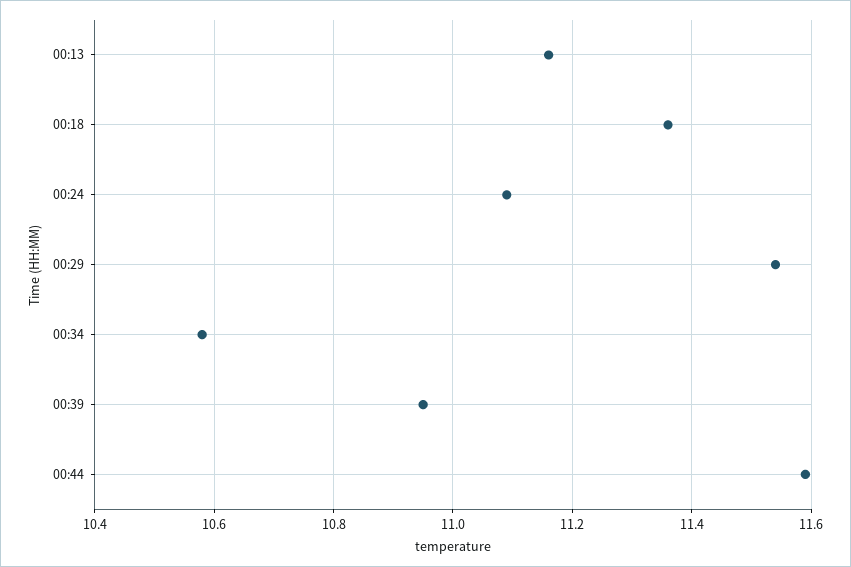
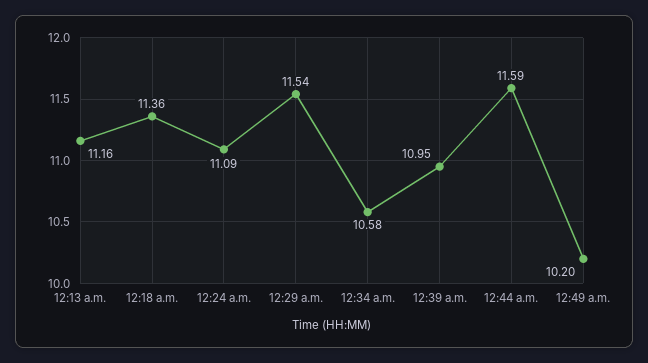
12:49 a.m.: none -> 10.2

